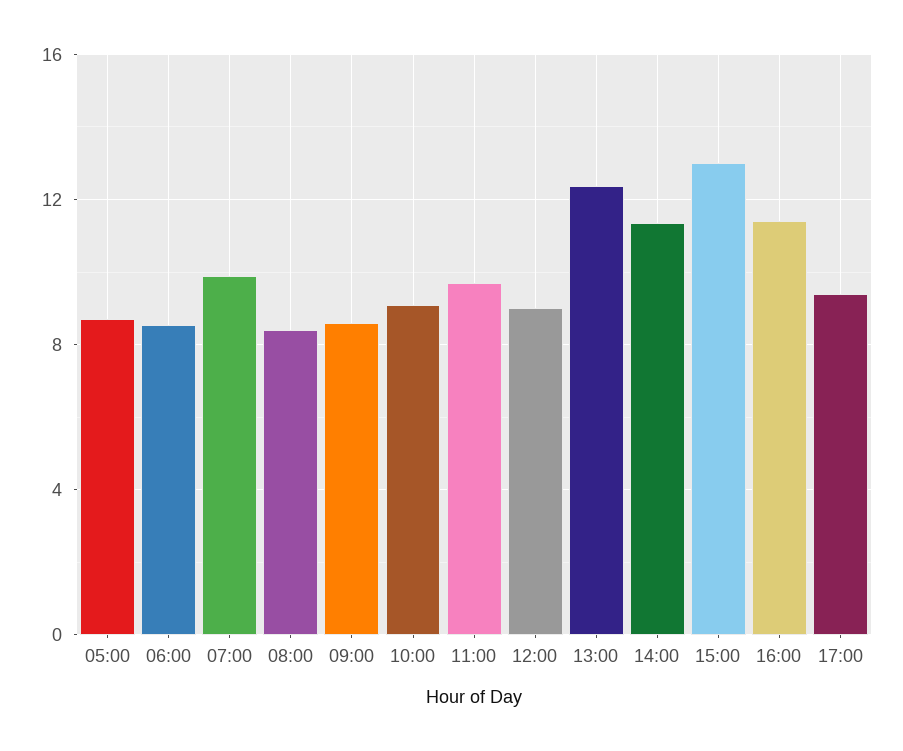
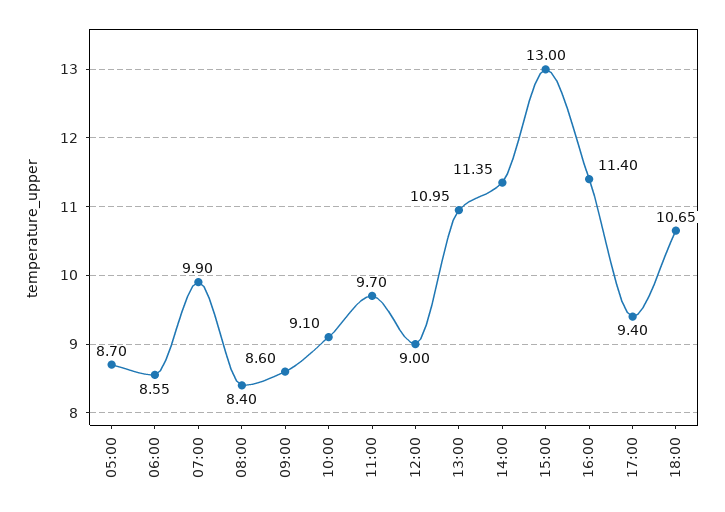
13:00: 12.5 -> 10.95
18:00: none -> 10.65

